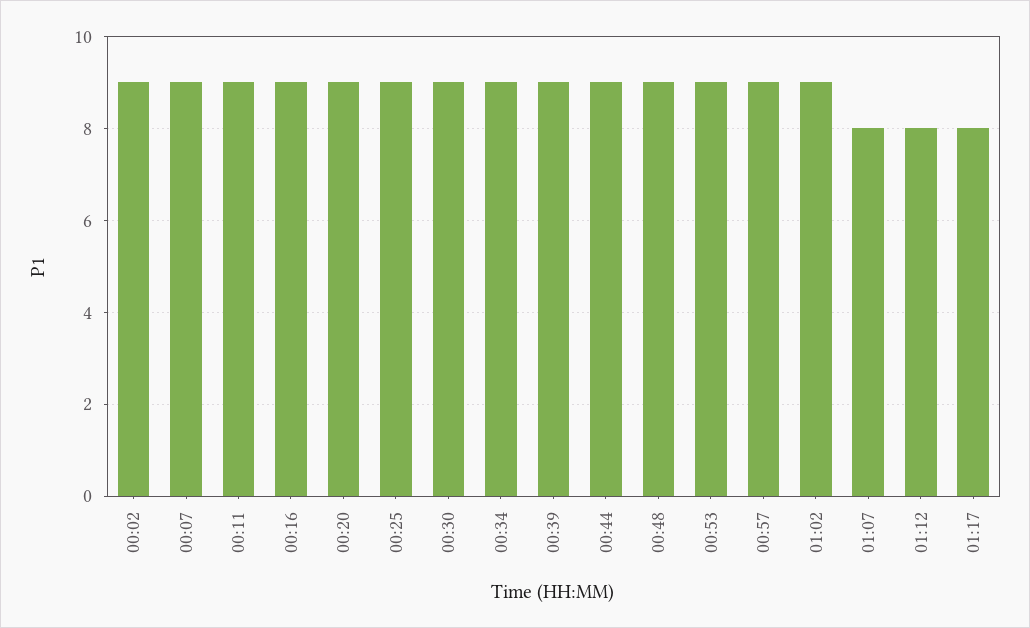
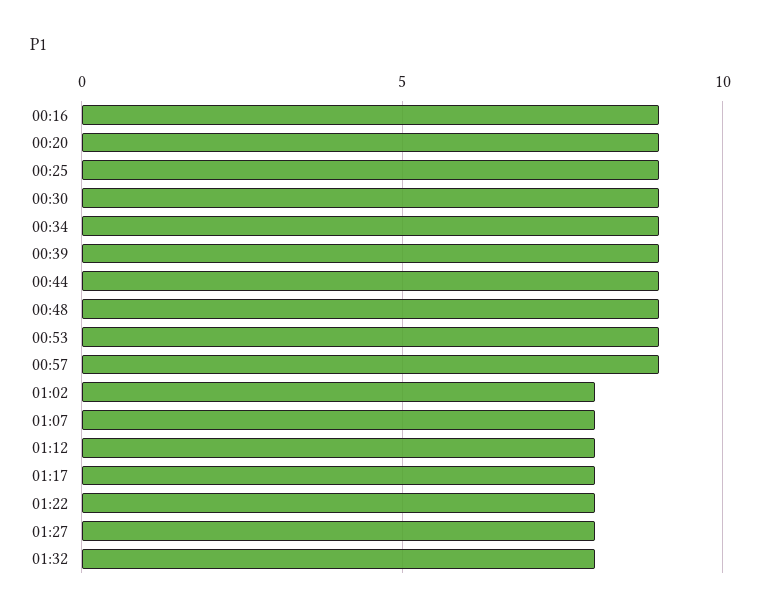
00:02: 9 -> none
00:07: 9 -> none
00:11: 9 -> none
01:02: 9 -> 8
01:22: none -> 8
01:27: none -> 8
01:32: none -> 8

